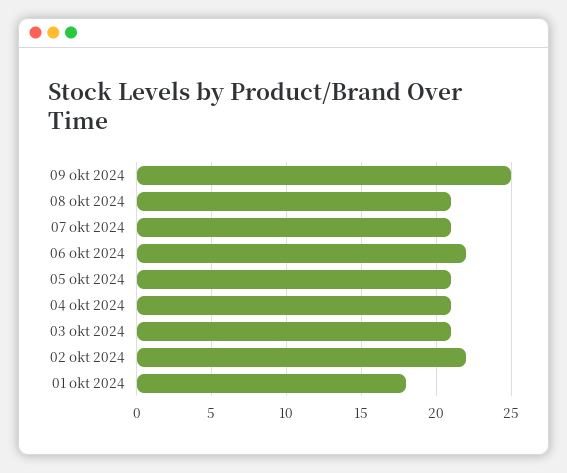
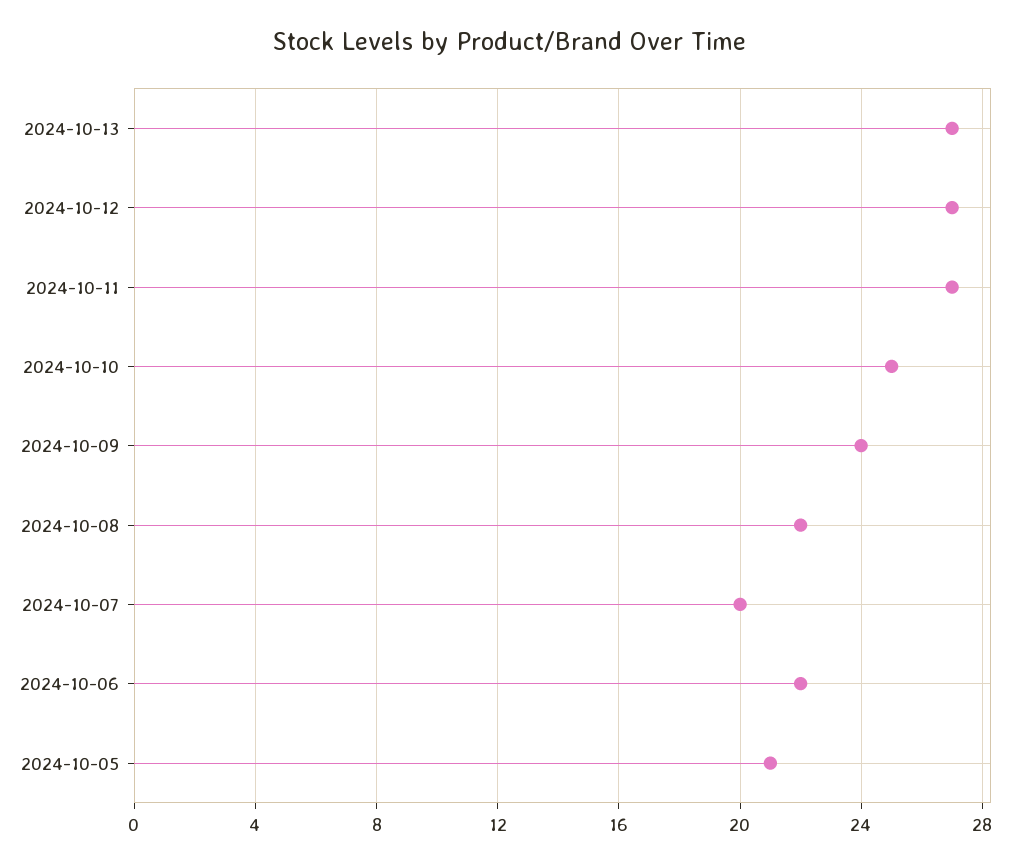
09 okt 2024: 25 -> 24
08 okt 2024: 21 -> 22
07 okt 2024: 21 -> 20
04 okt 2024: 21 -> none
03 okt 2024: 21 -> none
02 okt 2024: 22 -> none
01 okt 2024: 18 -> none
2024-10-13: none -> 27
2024-10-12: none -> 27
2024-10-11: none -> 27
2024-10-10: none -> 25

